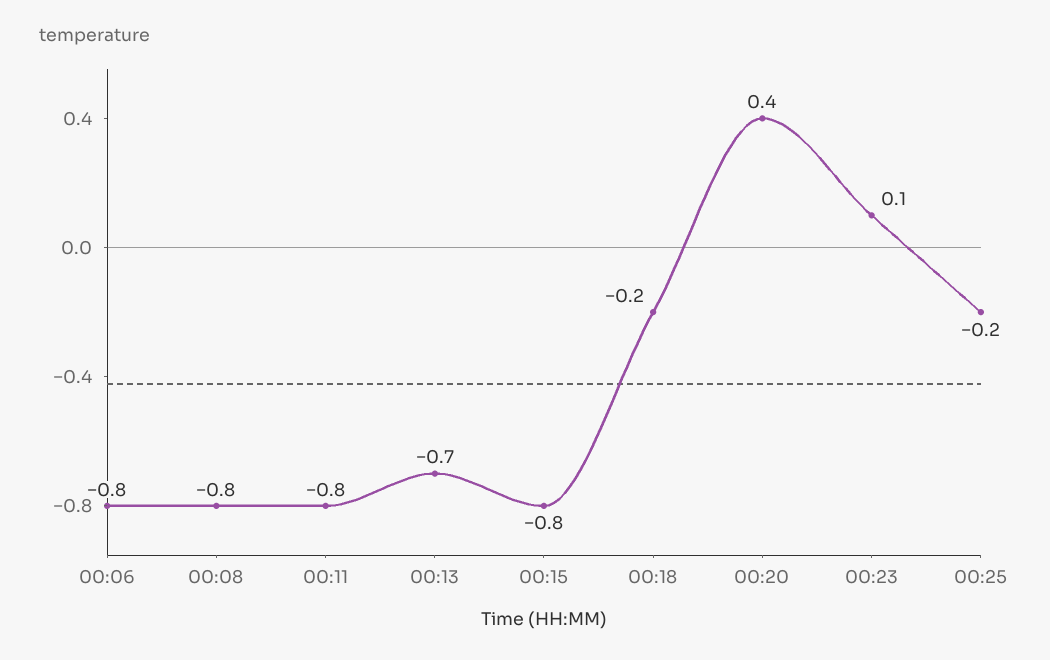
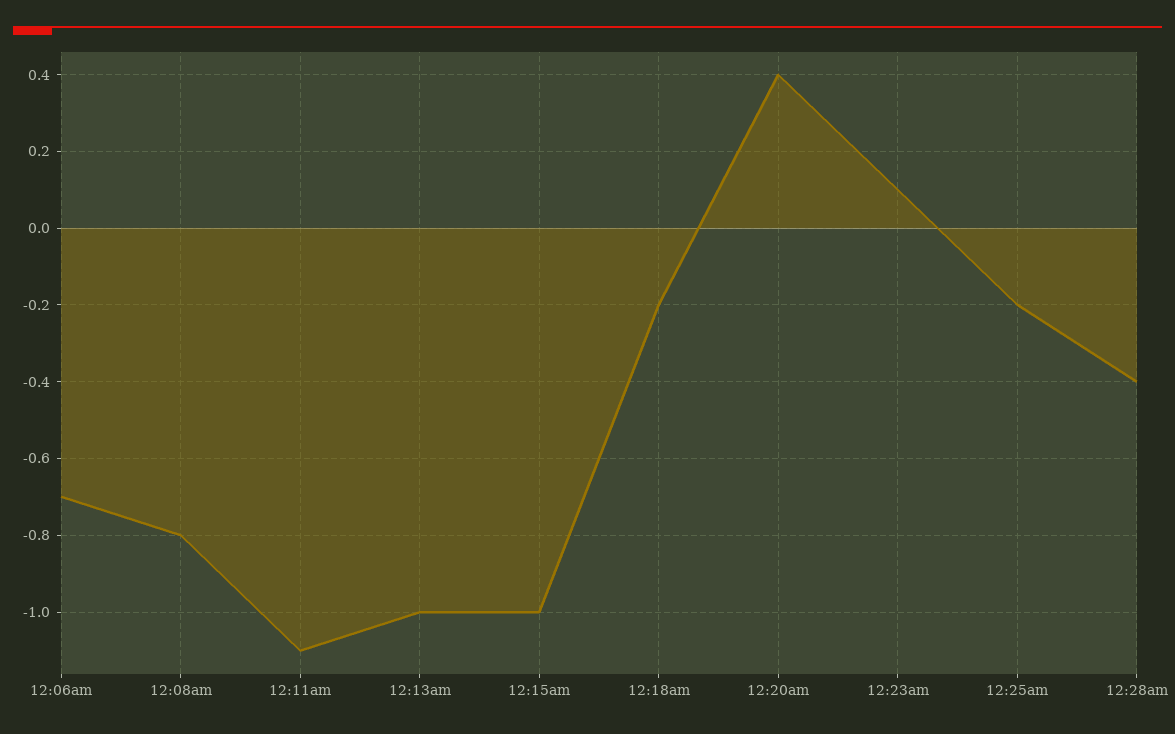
00:06: -0.8 -> -0.7
00:11: -0.8 -> -1.1
00:13: -0.7 -> -1
00:15: -0.8 -> -1
12:28am: none -> -0.4

